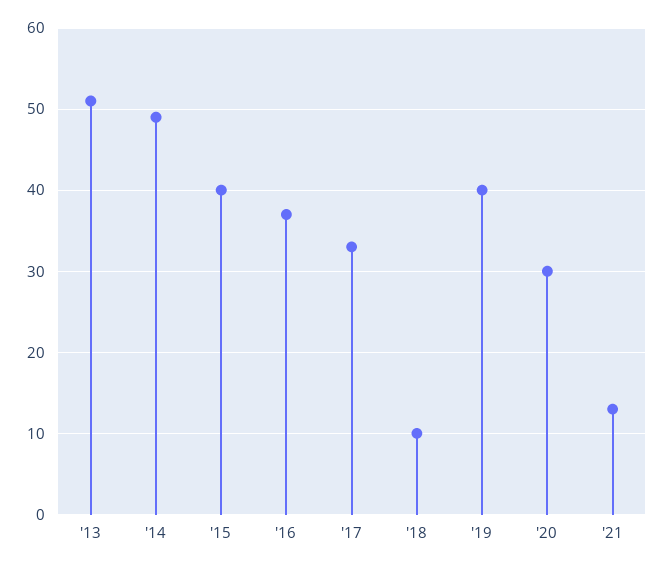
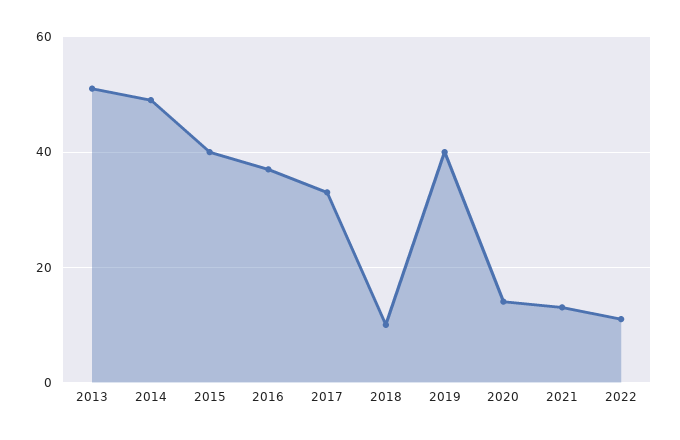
'20: 30 -> 15
2022: none -> 10

